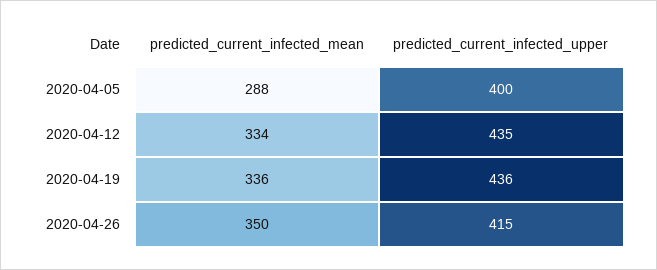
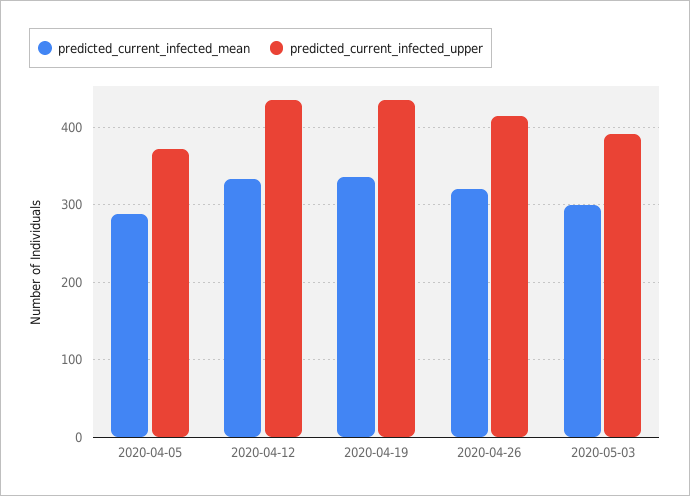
predicted_current_infected_upper, 2020-04-05: 400 -> 370
predicted_current_infected_mean, 2020-04-26: 350 -> 320
predicted_current_infected_mean, 2020-05-03: none -> 300
predicted_current_infected_upper, 2020-05-03: none -> 390

